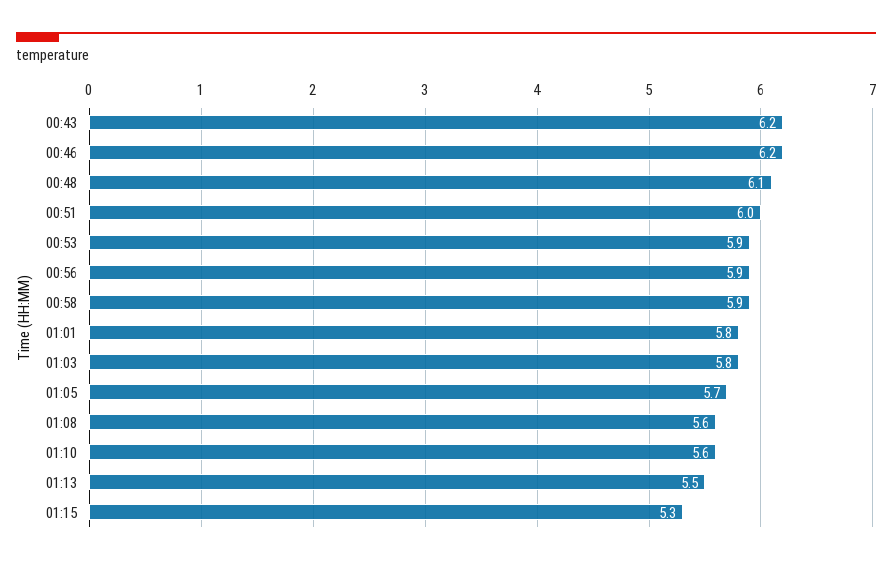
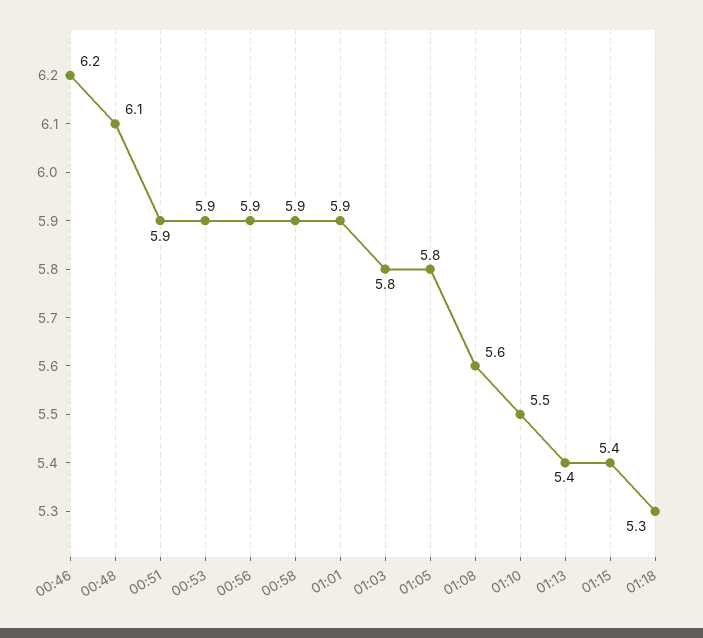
00:43: 6.2 -> none
00:51: 6 -> 5.9
01:01: 5.8 -> 5.9
01:05: 5.7 -> 5.8
01:10: 5.6 -> 5.5
01:13: 5.5 -> 5.4
01:15: 5.3 -> 5.4
01:18: none -> 5.3

